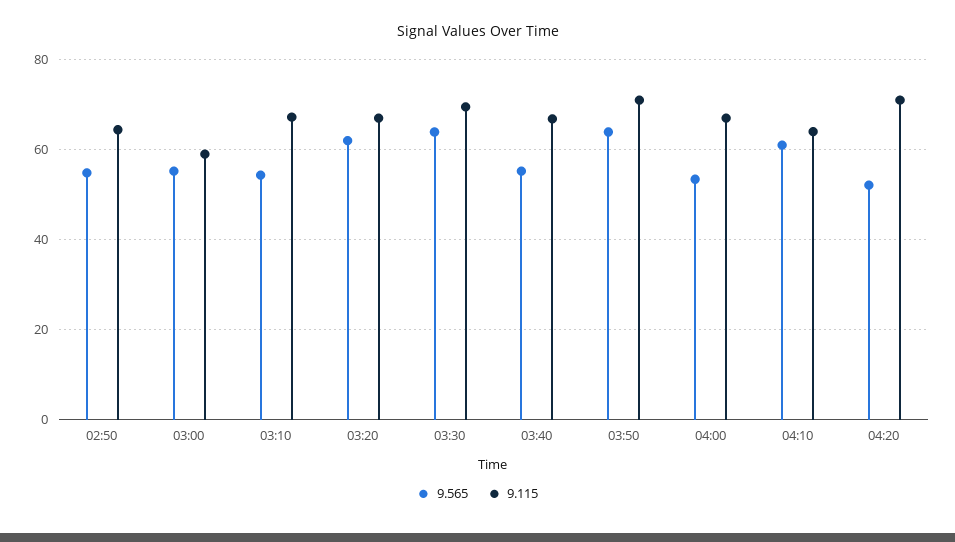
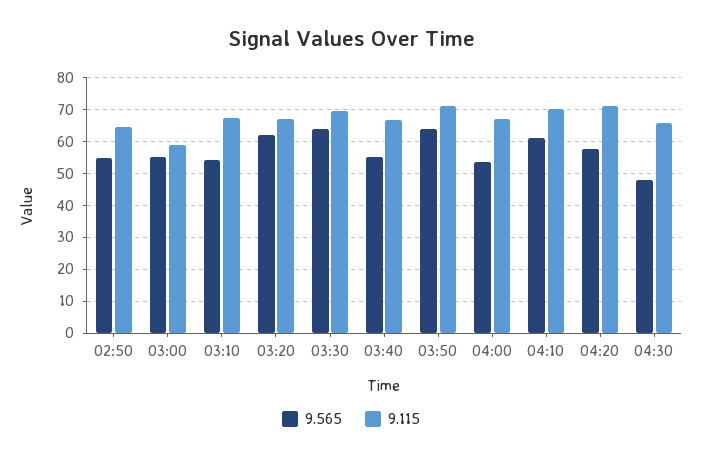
9.115, 04:10: 64 -> 70
9.565, 04:20: 52 -> 58
9.565, 04:30: none -> 48
9.115, 04:30: none -> 66

